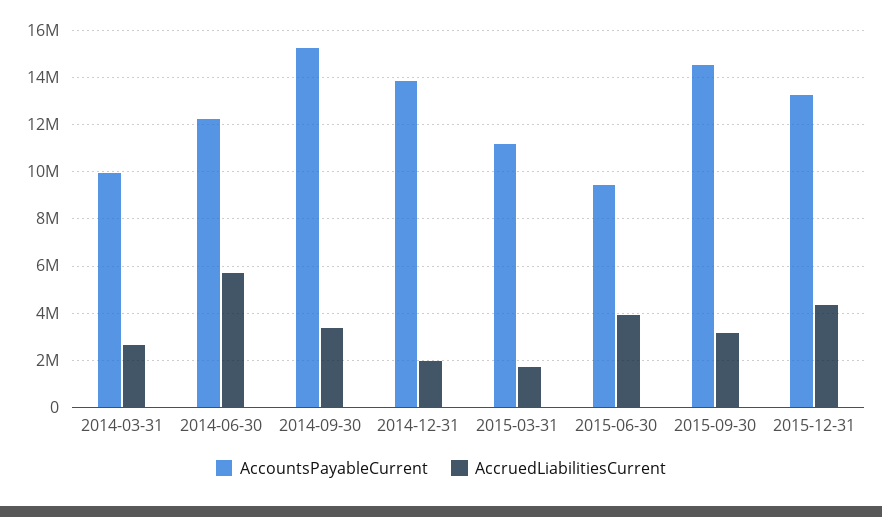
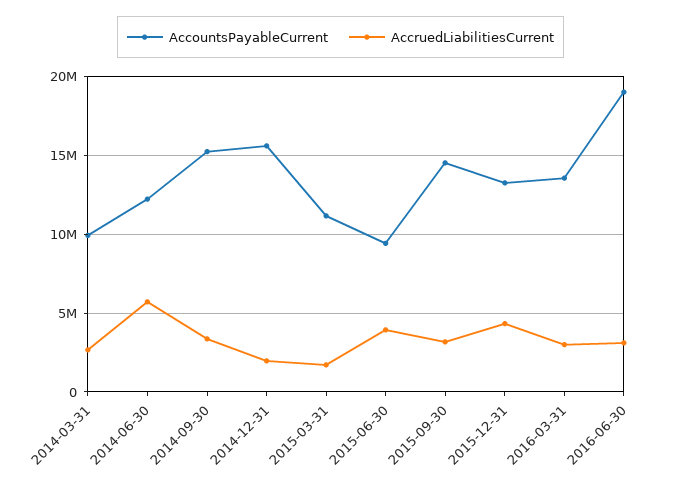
AccountsPayableCurrent, 2014-12-31: 14000000 -> 15500000
AccountsPayableCurrent, 2016-03-31: none -> 13500000
AccruedLiabilitiesCurrent, 2016-03-31: none -> 3000000
AccountsPayableCurrent, 2016-06-30: none -> 19000000
AccruedLiabilitiesCurrent, 2016-06-30: none -> 3000000

